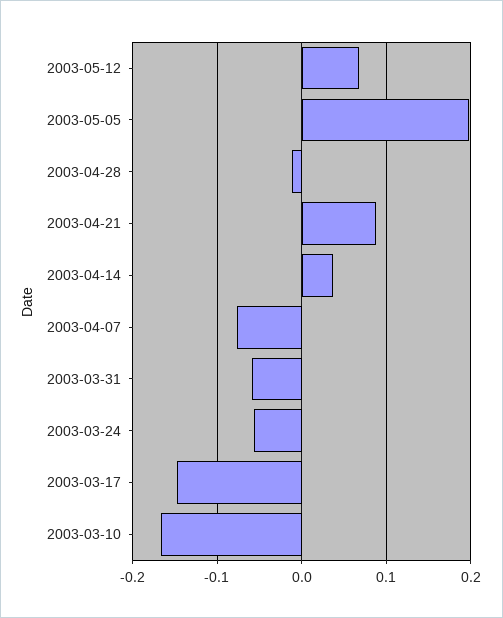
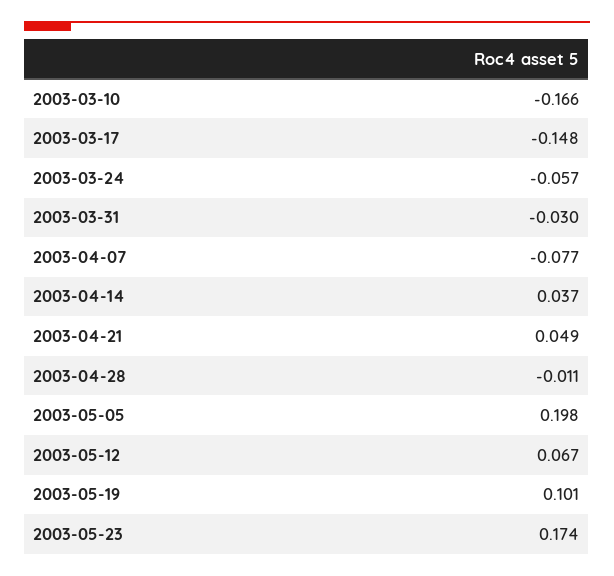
2003-04-21: 0.09 -> 0.049
2003-03-31: -0.06 -> -0.03
2003-05-19: none -> 0.101
2003-05-23: none -> 0.174

